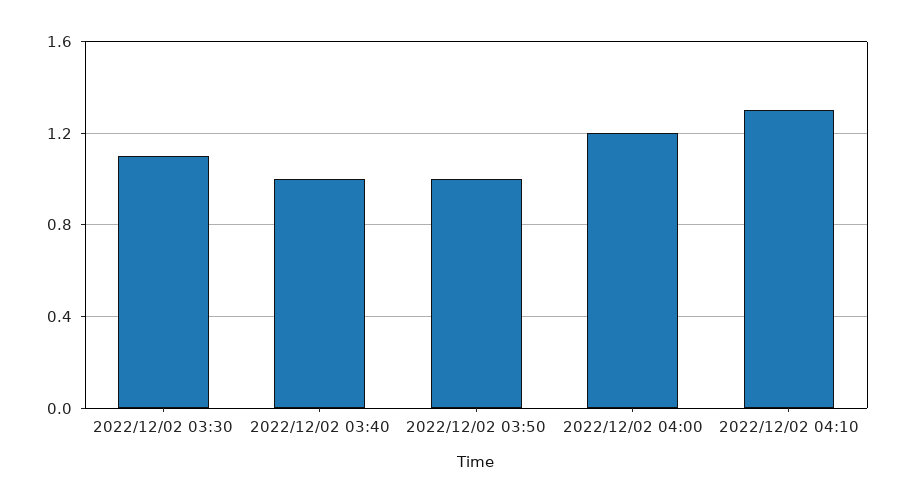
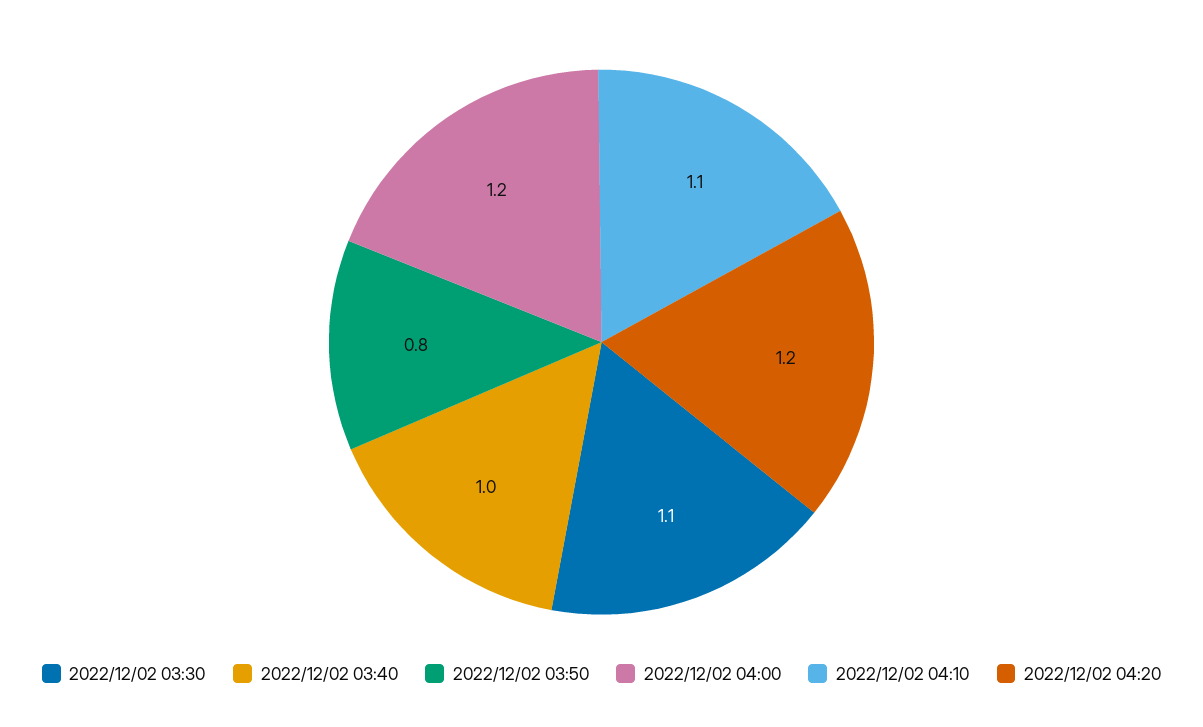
2022/12/02 03:50: 1 -> 0.8
2022/12/02 04:10: 1.3 -> 1.1
2022/12/02 04:20: none -> 1.2

